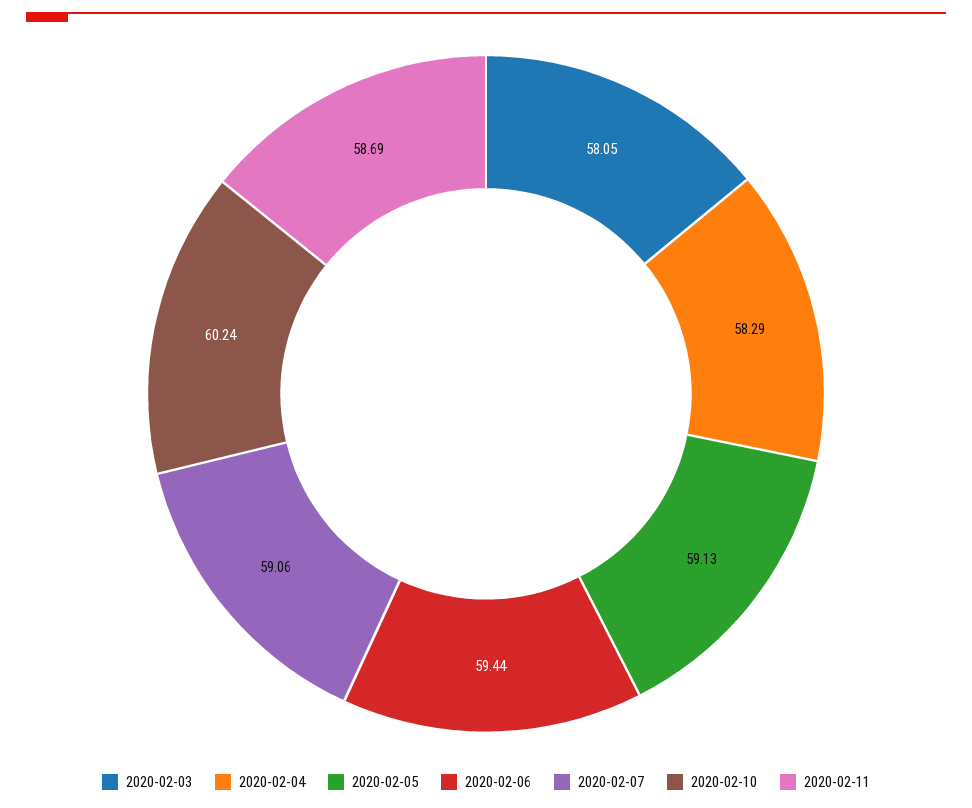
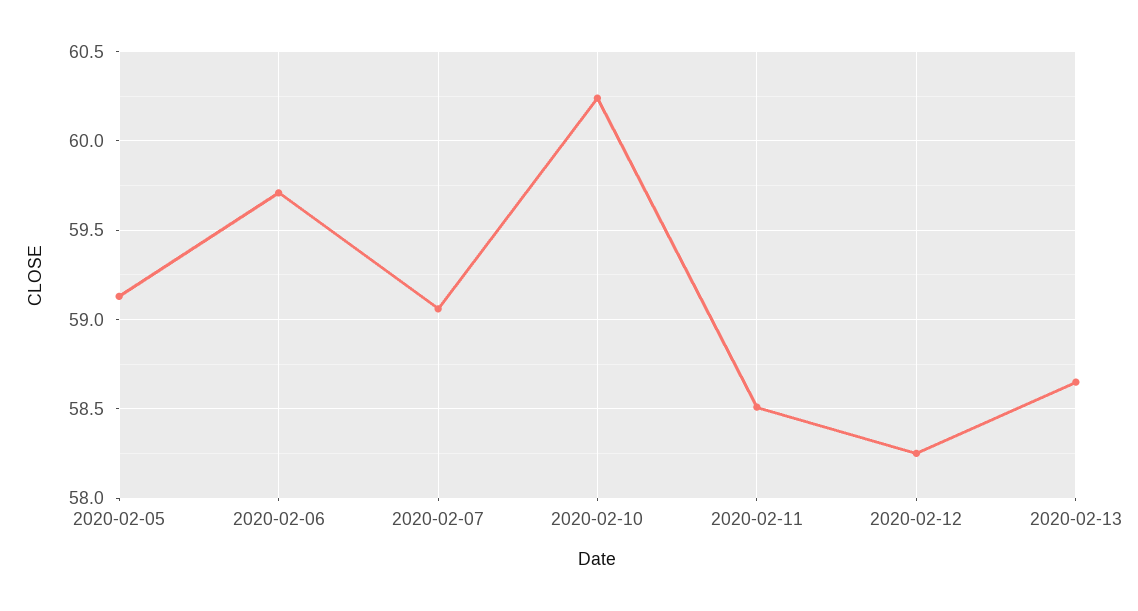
2020-02-03: 58.05 -> none
2020-02-04: 58.29 -> none
2020-02-06: 59.44 -> 59.7
2020-02-11: 58.69 -> 58.5
2020-02-12: none -> 58.25
2020-02-13: none -> 58.65

